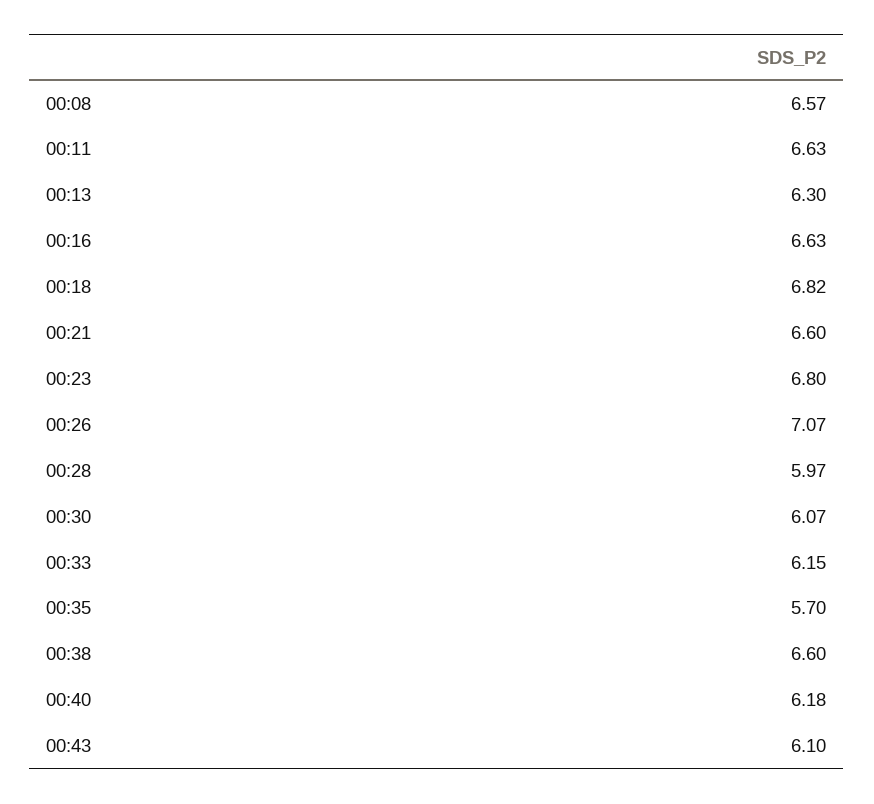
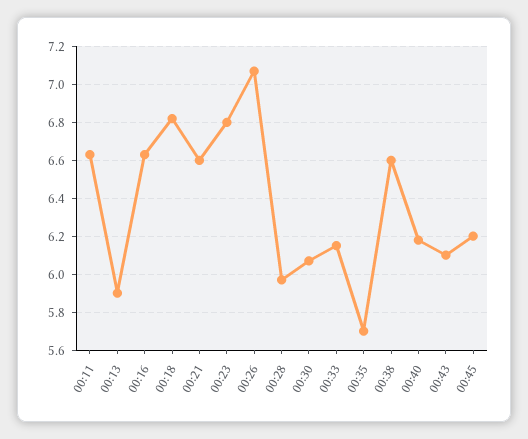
00:08: 6.57 -> none
00:13: 6.3 -> 5.9
00:45: none -> 6.2

